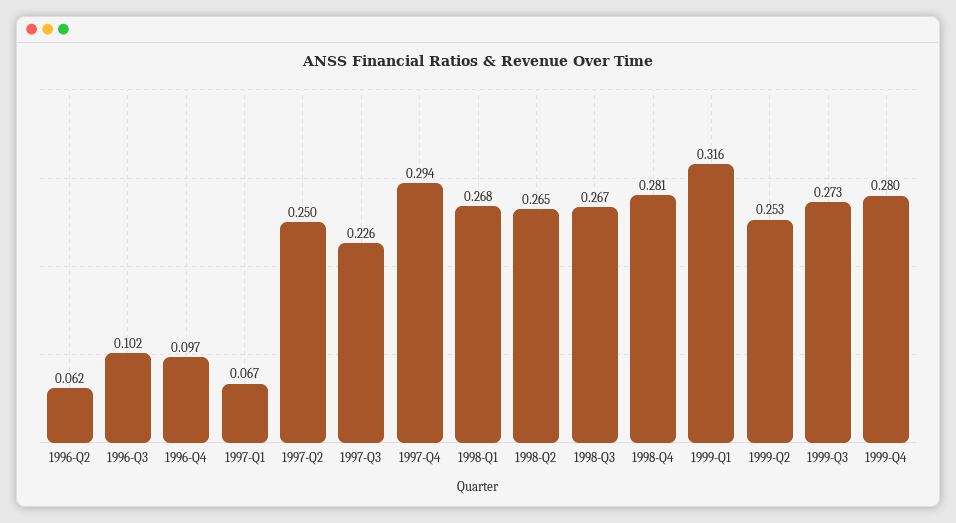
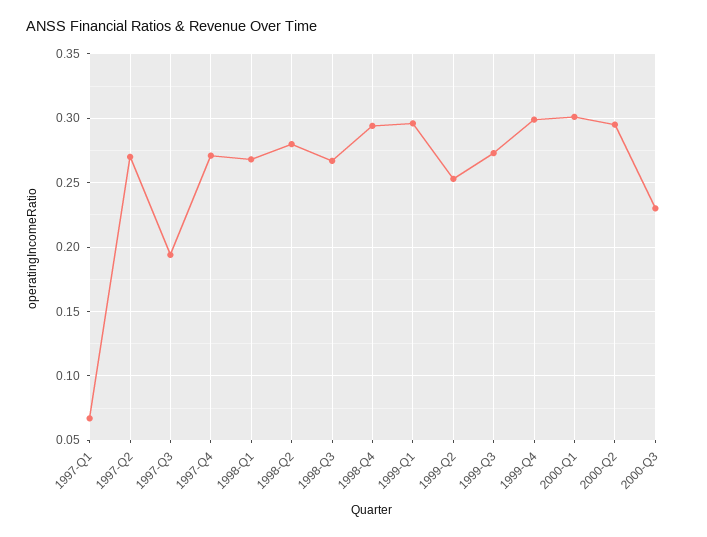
1996-Q2: 0.062 -> none
1996-Q3: 0.102 -> none
1996-Q4: 0.097 -> none
1997-Q2: 0.25 -> 0.27
1997-Q3: 0.226 -> 0.195
1997-Q4: 0.294 -> 0.27
1998-Q2: 0.265 -> 0.28
1998-Q4: 0.281 -> 0.295
1999-Q1: 0.316 -> 0.295
1999-Q4: 0.28 -> 0.3
2000-Q1: none -> 0.3
2000-Q2: none -> 0.295
2000-Q3: none -> 0.23

